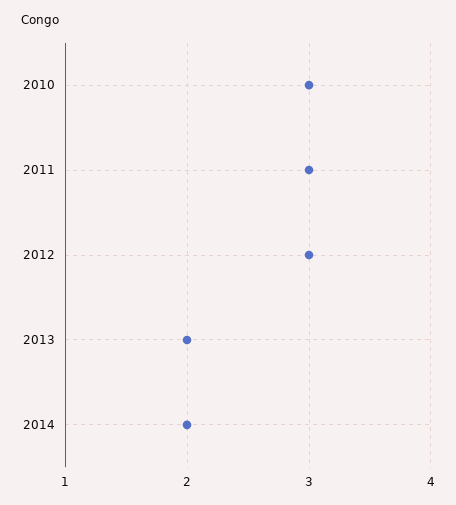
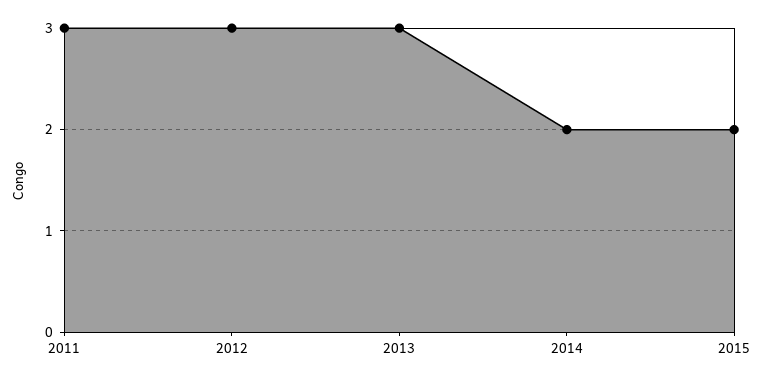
2010: 3 -> none
2013: 2 -> 3
2015: none -> 2

